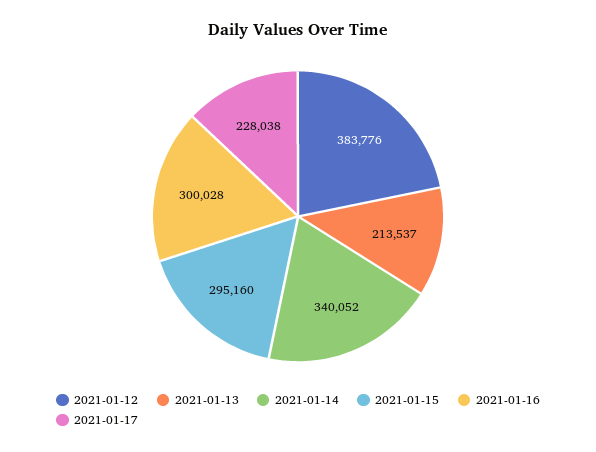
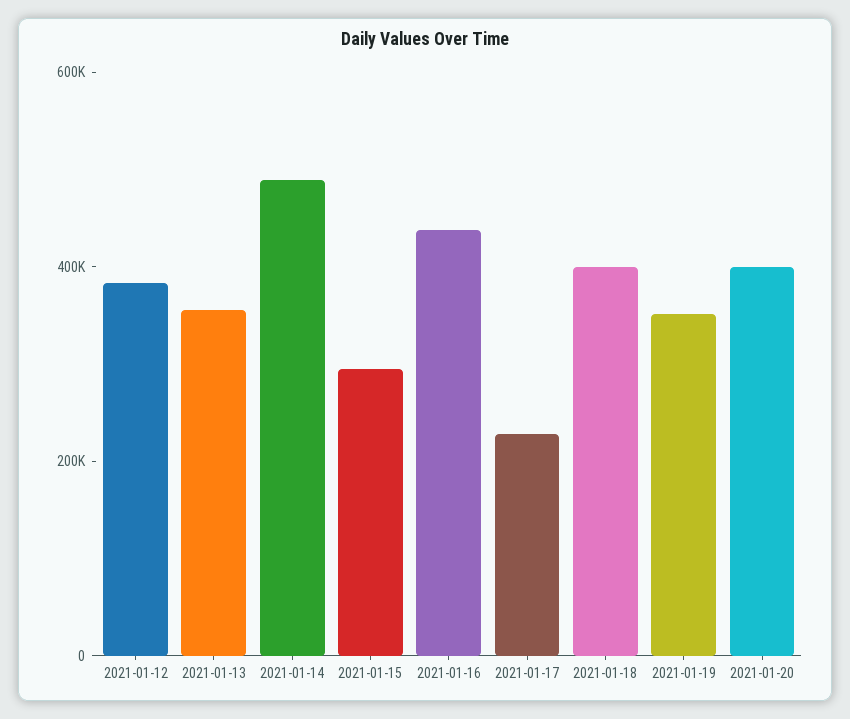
2021-01-13: 213537 -> 350000
2021-01-14: 340052 -> 500000
2021-01-16: 300028 -> 450000
2021-01-18: none -> 400000
2021-01-19: none -> 350000
2021-01-20: none -> 400000

